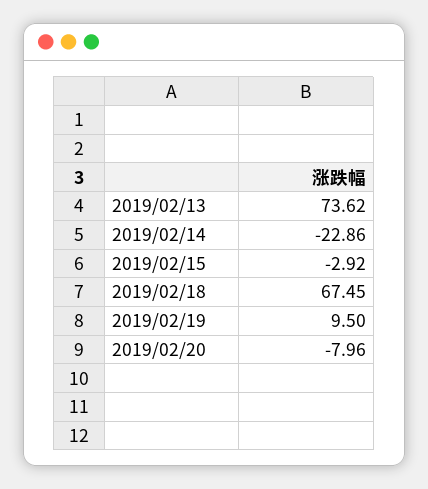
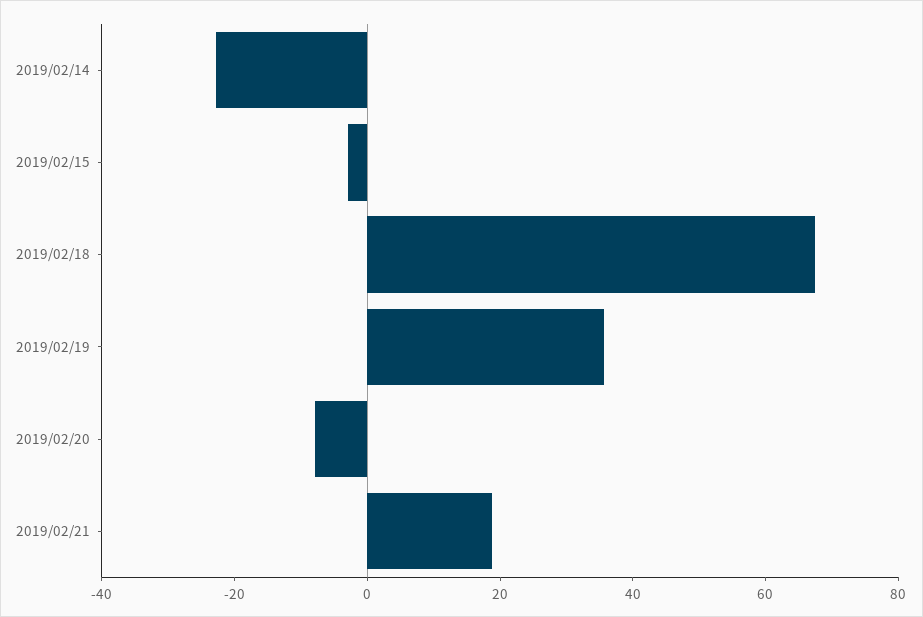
2019/02/13: 73.62 -> none
2019/02/19: 9.5 -> 35
2019/02/21: none -> 20

